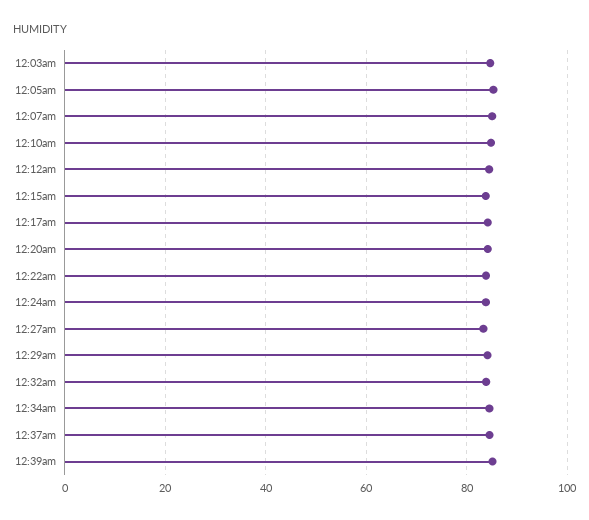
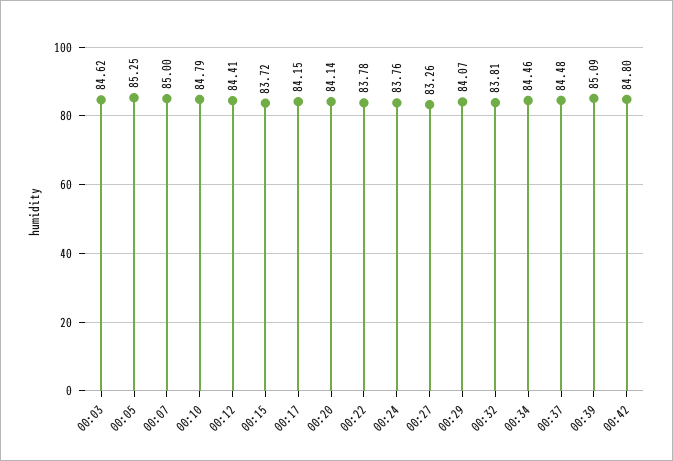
00:42: none -> 84.8

